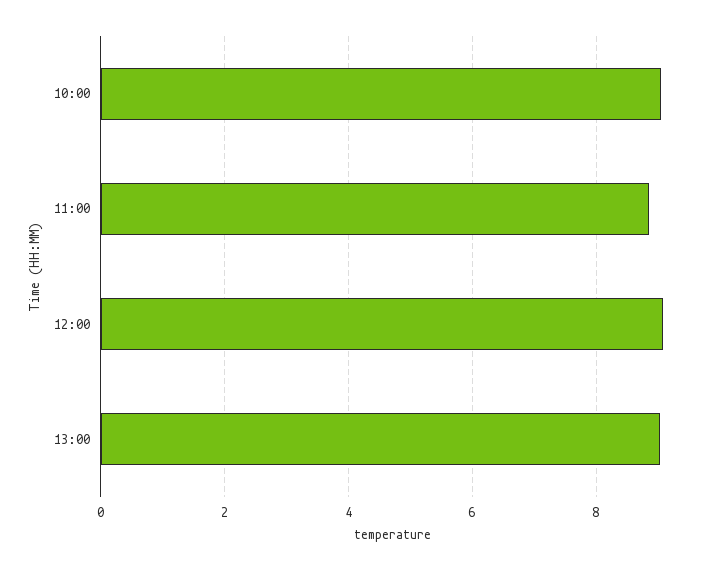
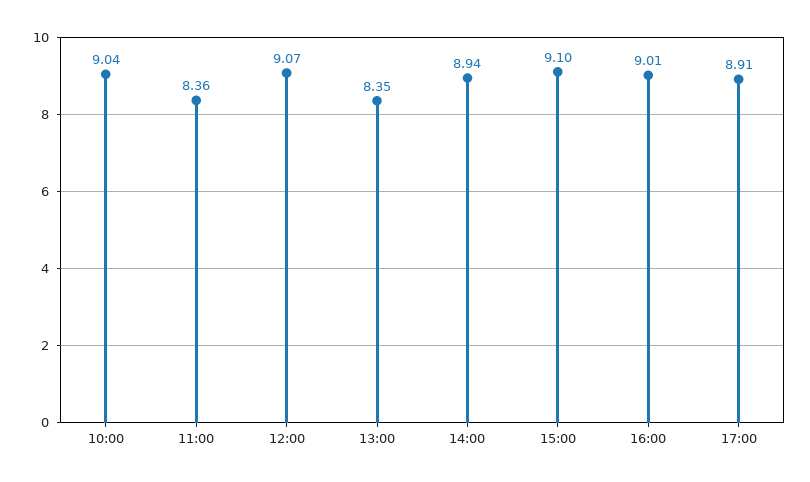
11:00: 8.8 -> 8.36
13:00: 9 -> 8.35
14:00: none -> 8.94
15:00: none -> 9.1
16:00: none -> 9.01
17:00: none -> 8.91

